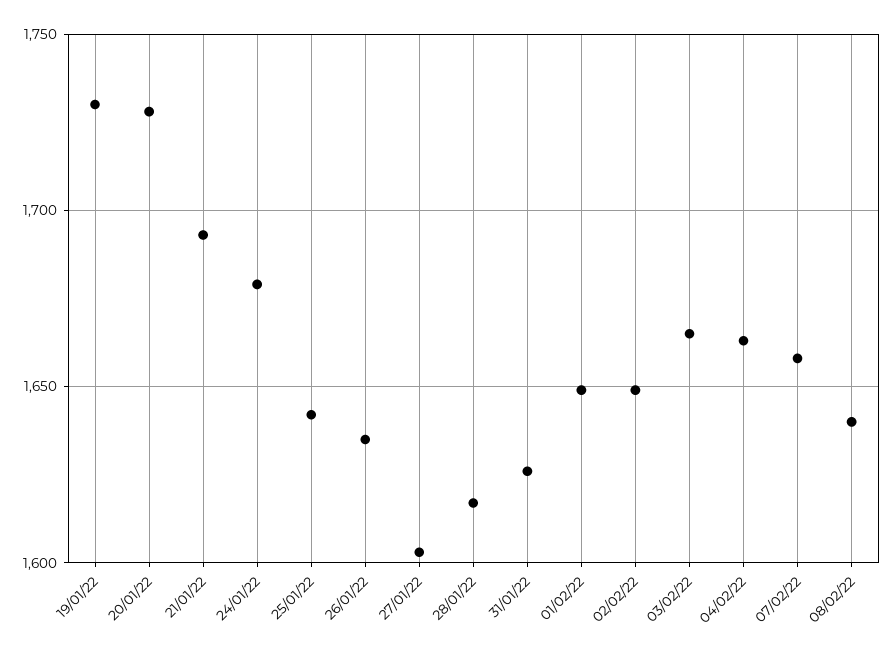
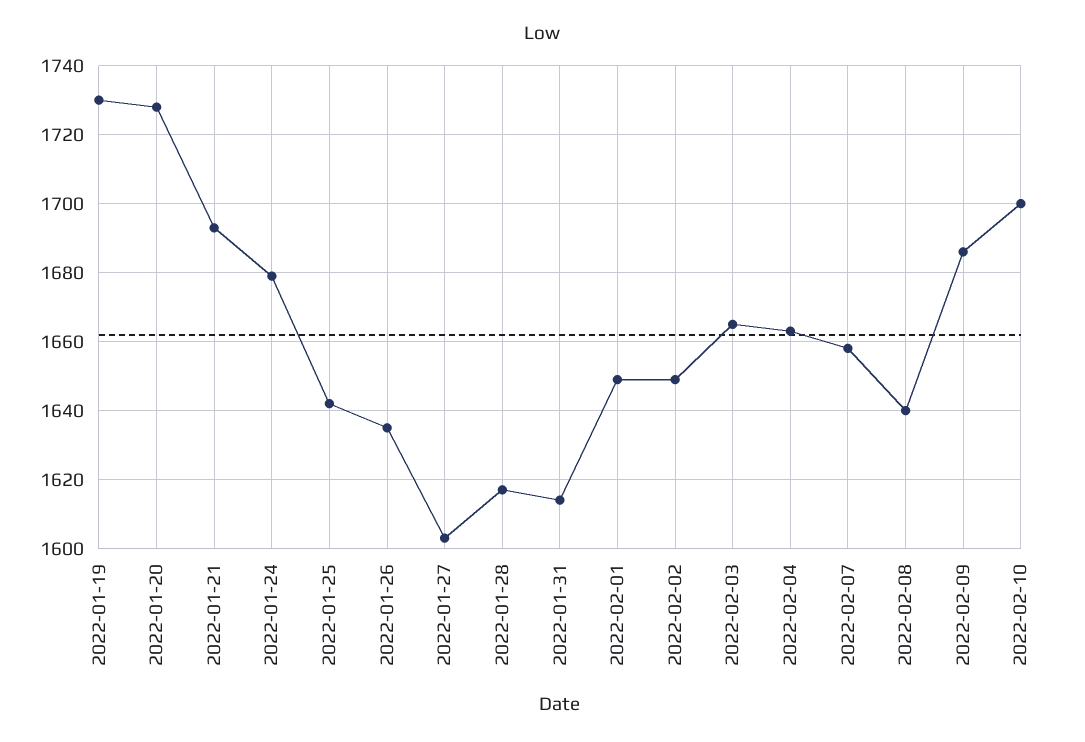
31/01/22: 1625 -> 1615
2022-02-09: none -> 1685
2022-02-10: none -> 1700

